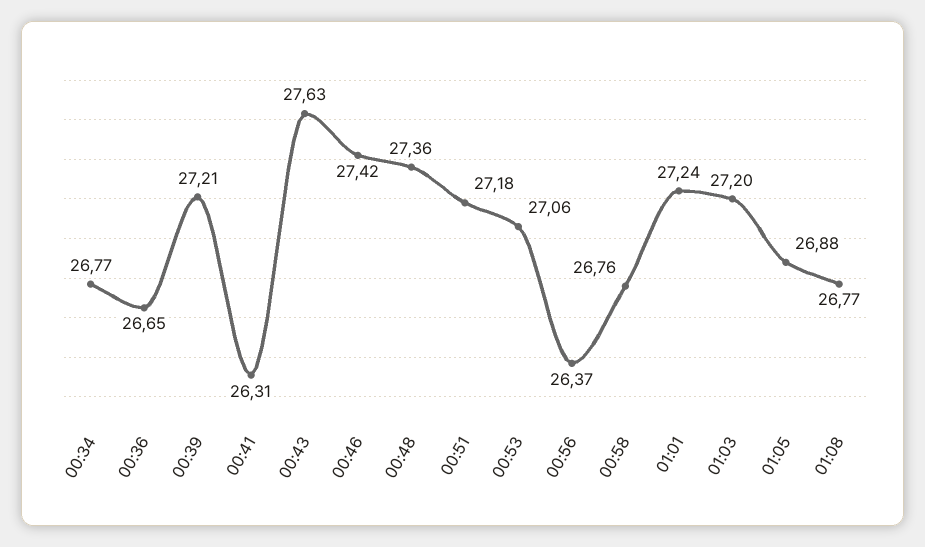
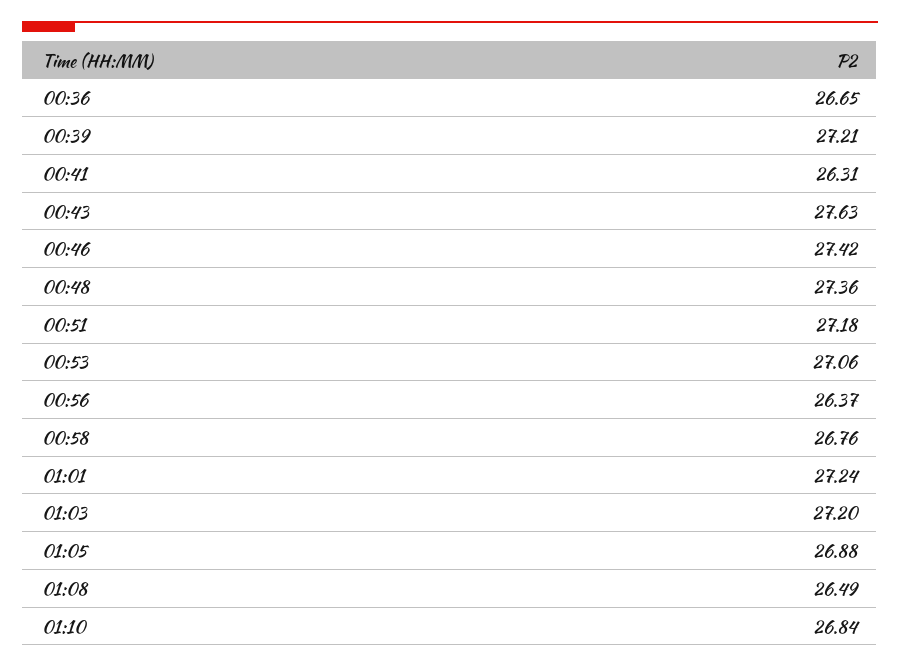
00:34: 26.77 -> none
01:08: 26.77 -> 26.49
01:10: none -> 26.84

